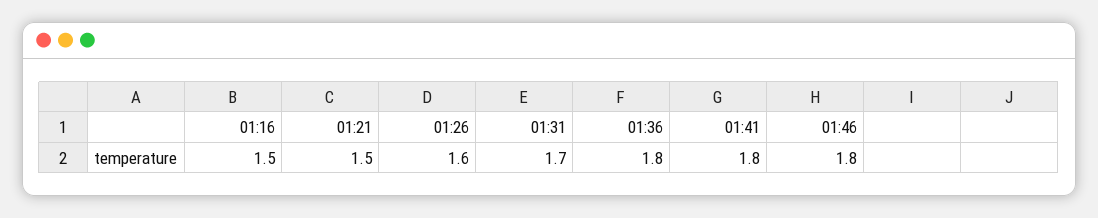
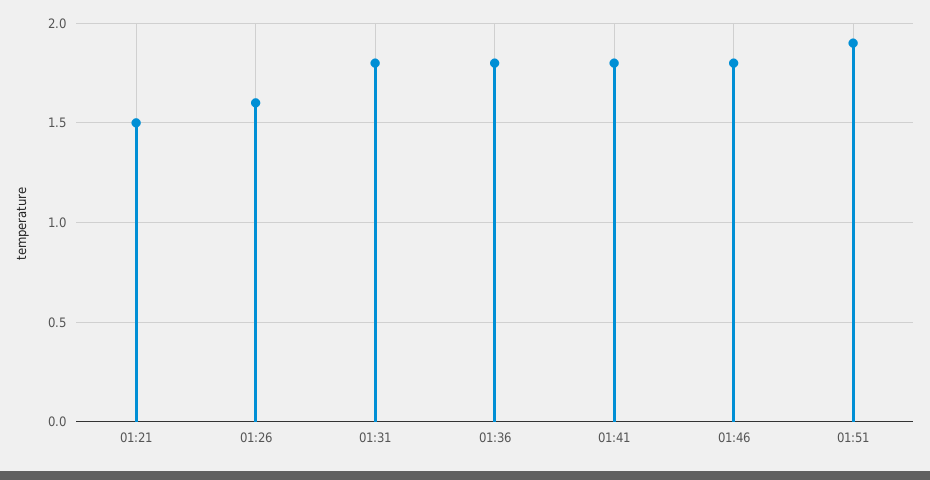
01:16: 1.5 -> none
01:31: 1.7 -> 1.8
01:51: none -> 1.9

